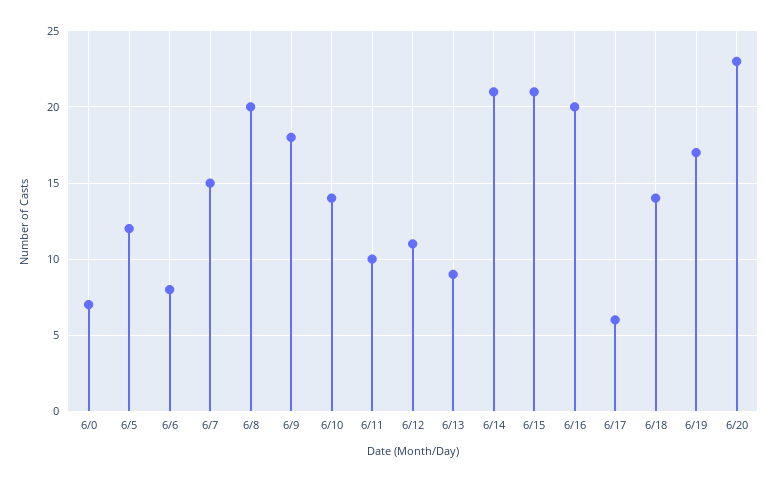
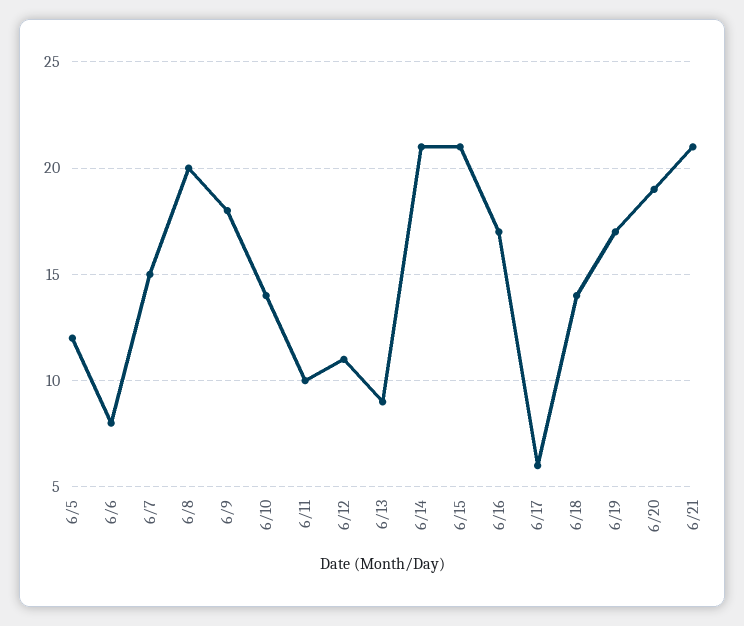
6/0: 7 -> none
6/16: 20 -> 17
6/20: 23 -> 19
6/21: none -> 21

